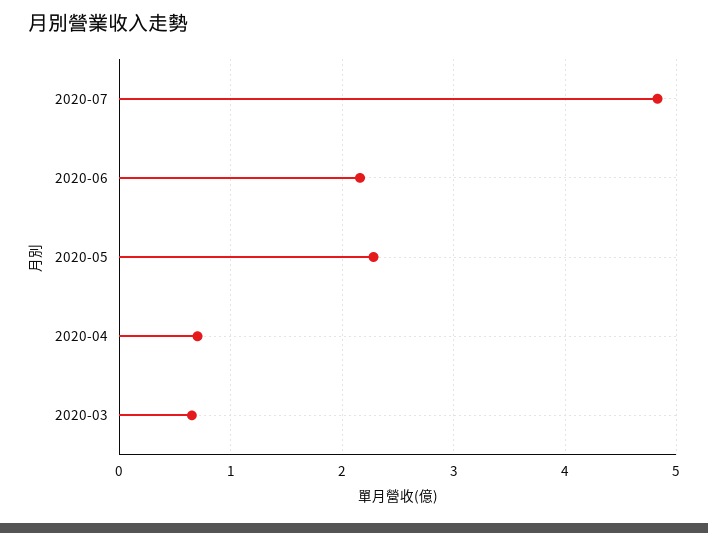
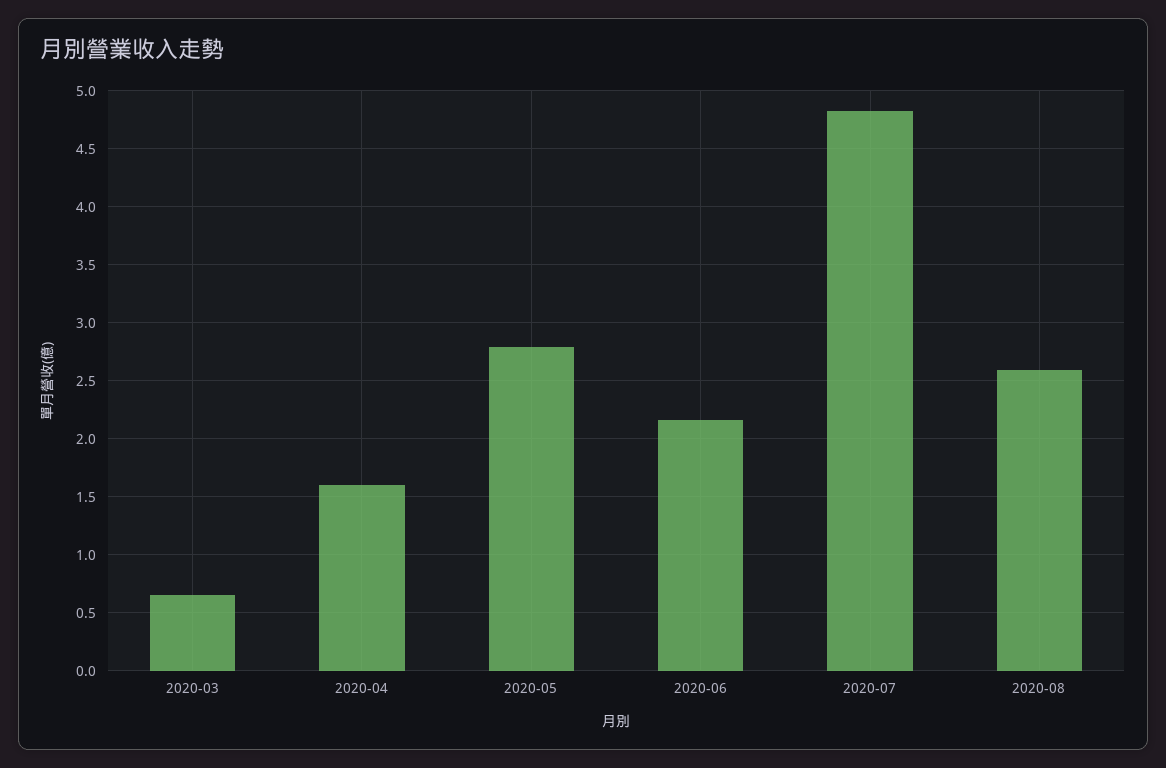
2020-05: 2.3 -> 2.8
2020-04: 0.7 -> 1.6
2020-08: none -> 2.6

